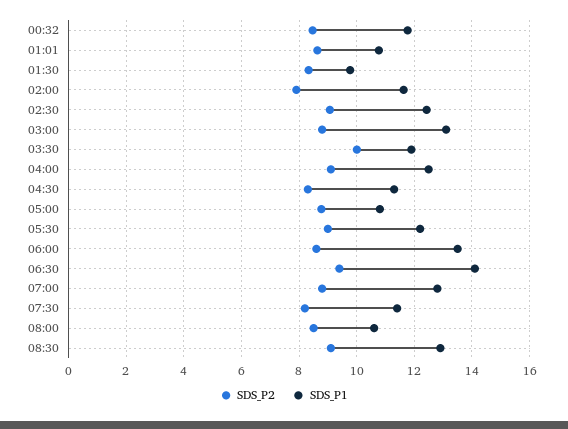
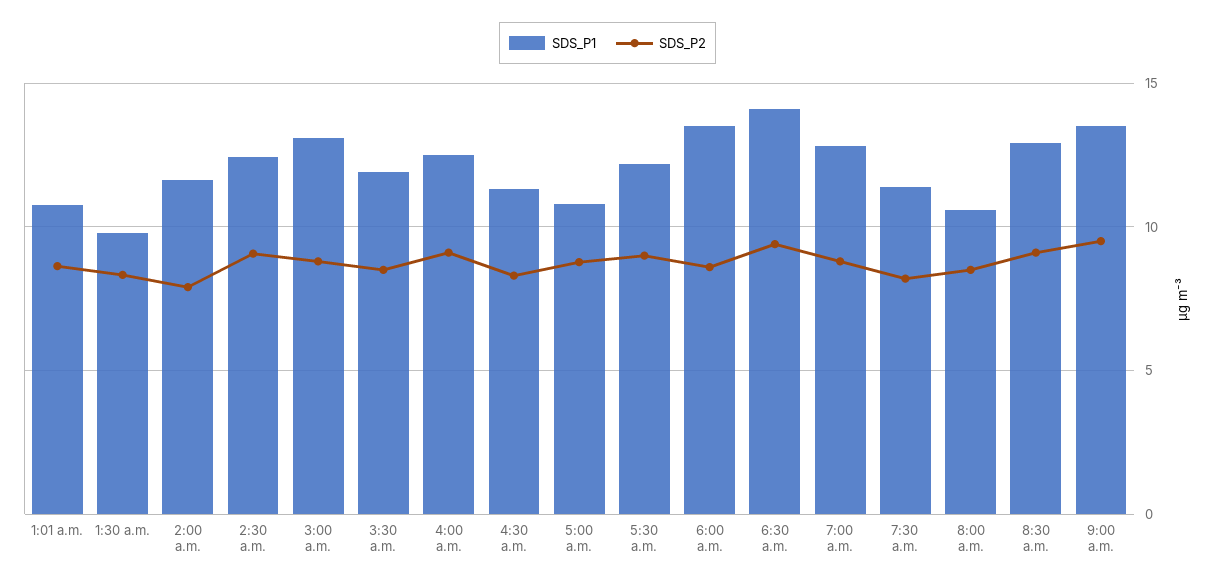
SDS_P2, 00:32: 8.5 -> none
SDS_P1, 00:32: 11.75 -> none
SDS_P2, 03:30: 10 -> 8.5
SDS_P1, 9:00 a.m.: none -> 13.5
SDS_P2, 9:00 a.m.: none -> 9.5

